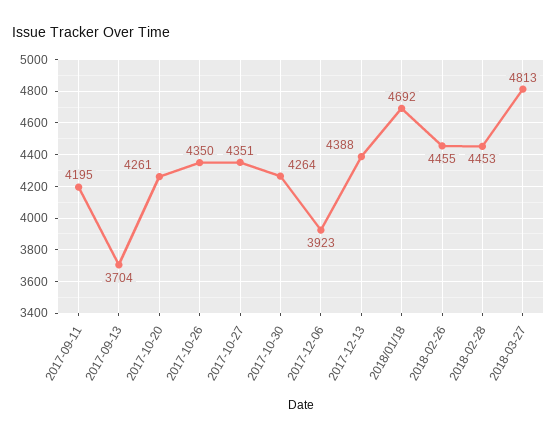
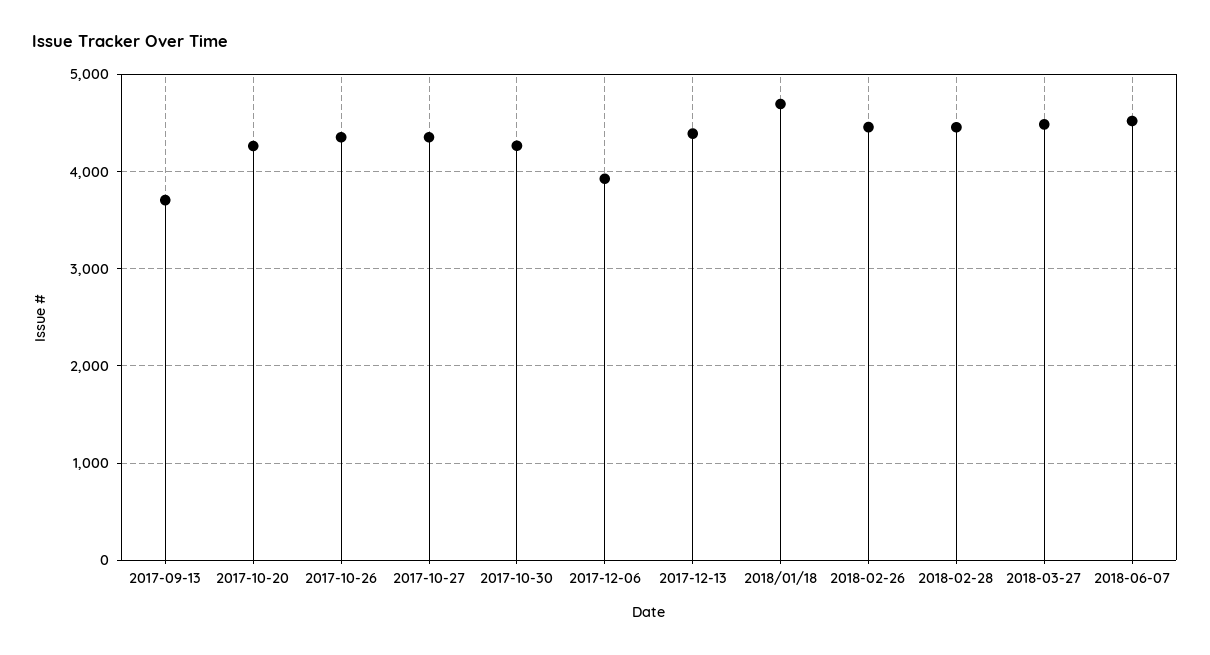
2017-09-11: 4195 -> none
2018-03-27: 4813 -> 4500
2018-06-07: none -> 4500

